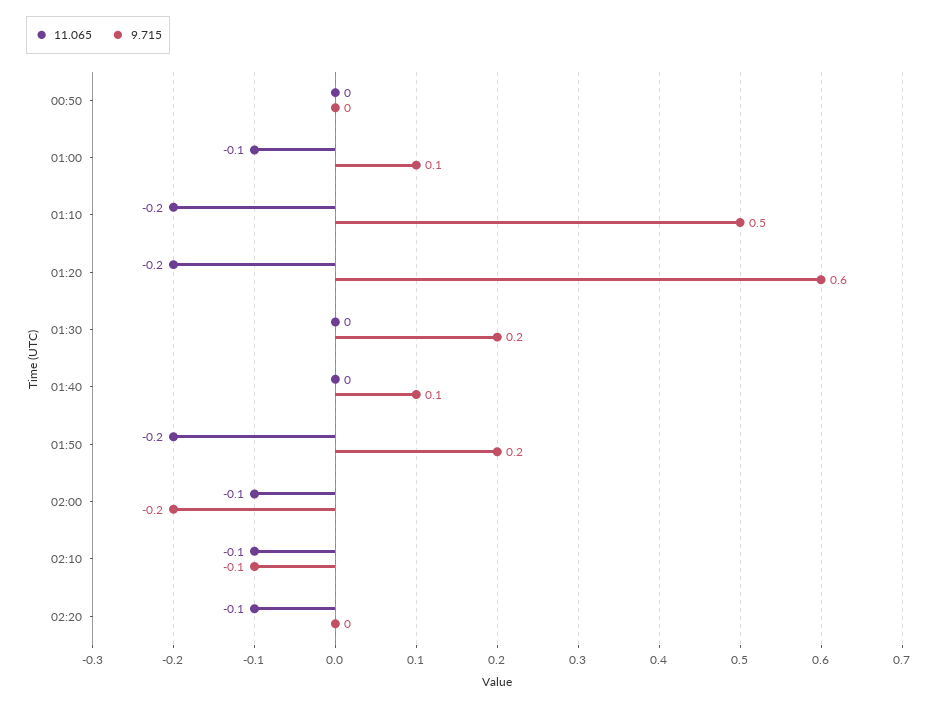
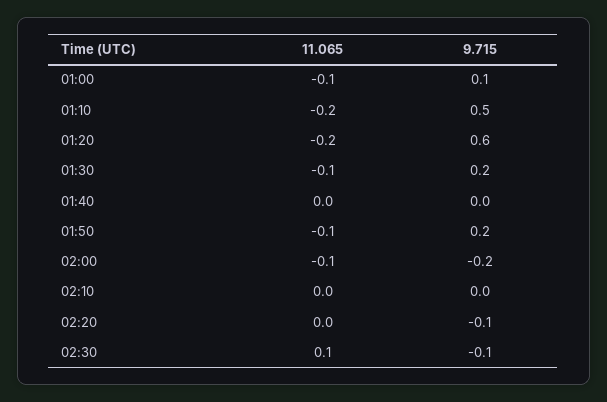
11.065, 00:50: 0 -> none
9.715, 00:50: 0 -> none
11.065, 01:30: 0 -> -0.1
9.715, 01:40: 0.1 -> 0
11.065, 01:50: -0.2 -> -0.1
11.065, 02:10: -0.1 -> 0
9.715, 02:10: -0.1 -> 0
11.065, 02:20: -0.1 -> 0
9.715, 02:20: 0 -> -0.1
11.065, 02:30: none -> 0.1
9.715, 02:30: none -> -0.1

